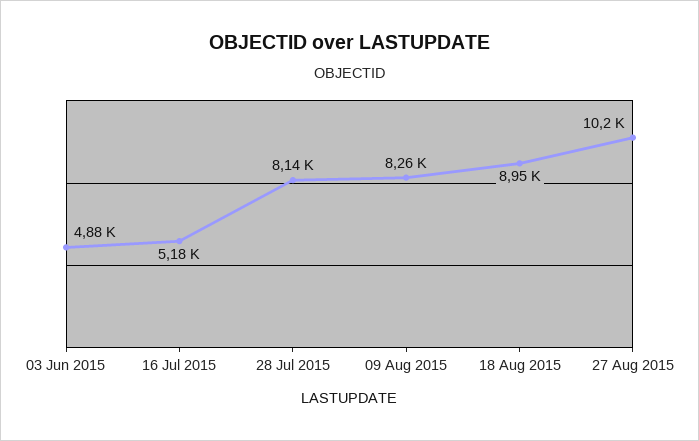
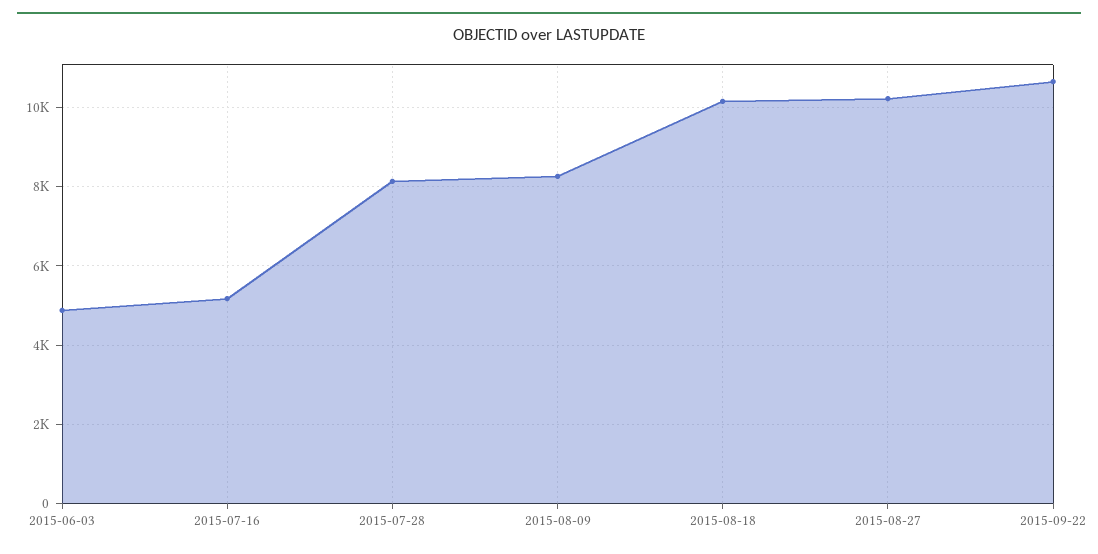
18 Aug 2015: 8950 -> 10200
2015-09-22: none -> 10600

